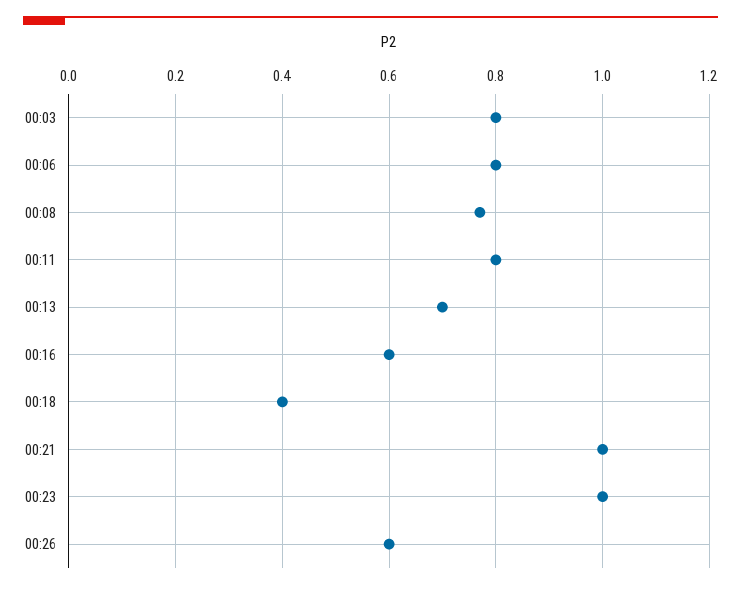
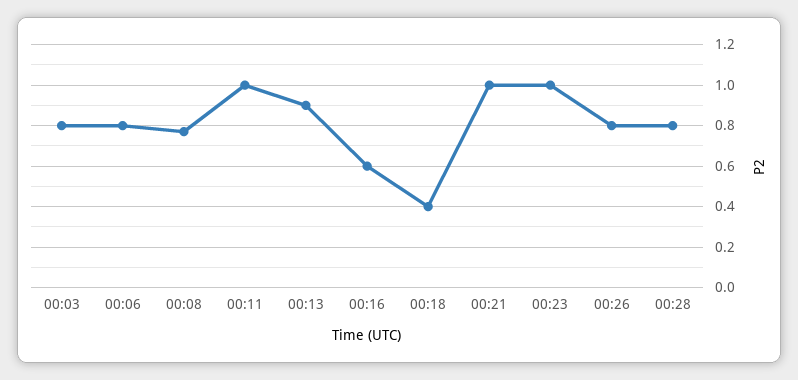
00:11: 0.8 -> 1
00:13: 0.7 -> 0.9
00:26: 0.6 -> 0.8
00:28: none -> 0.8

